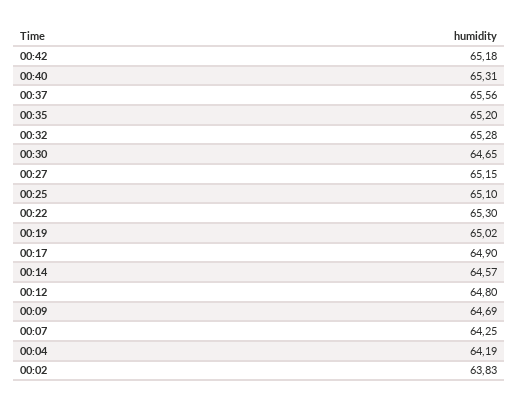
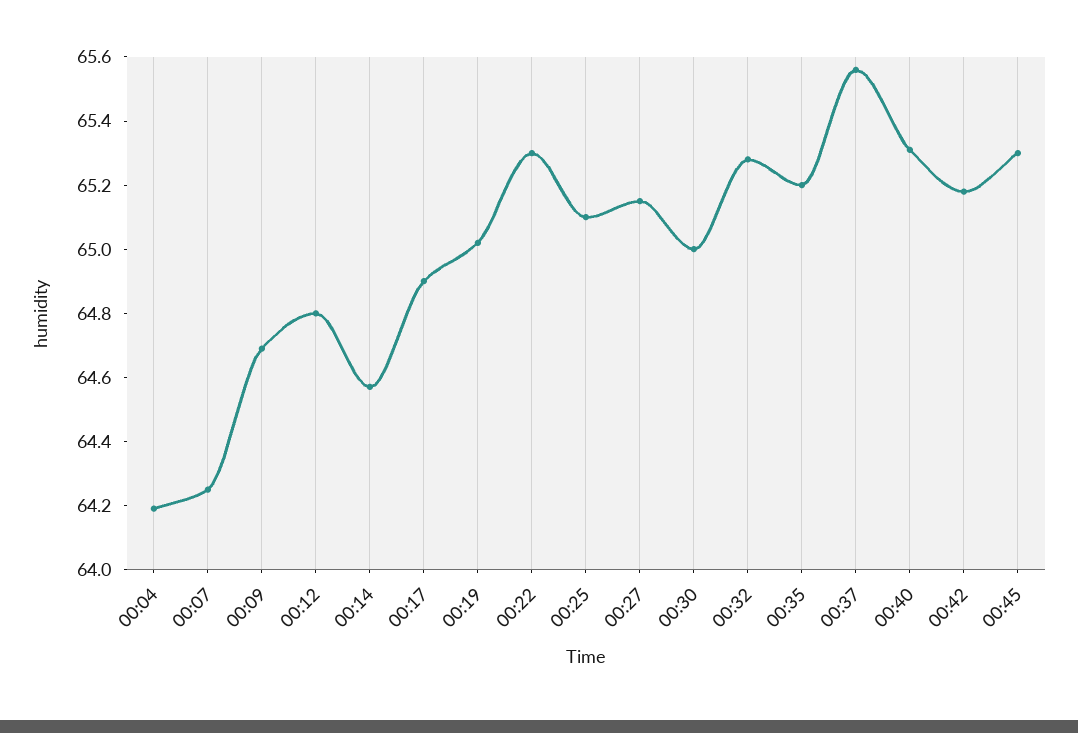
00:30: 64.65 -> 65
00:02: 63.83 -> none
00:45: none -> 65.3

